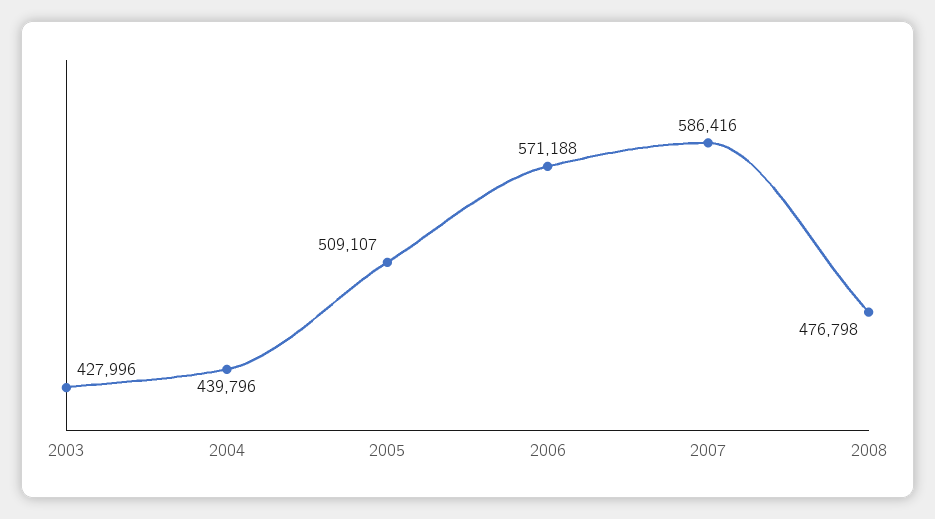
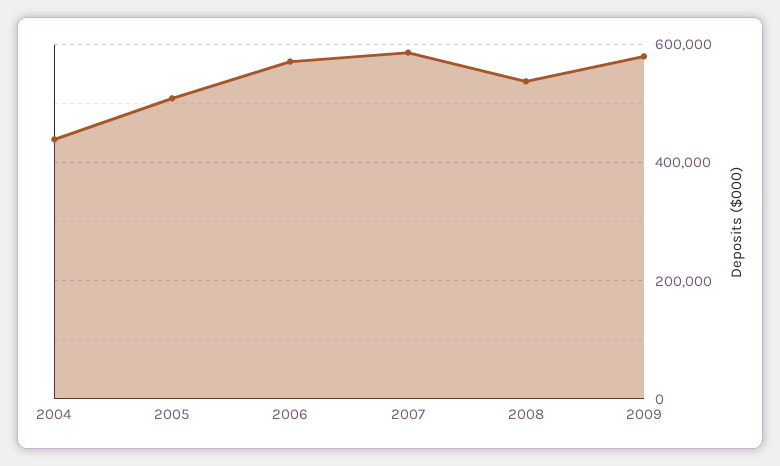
2003: 427996 -> none
2008: 476798 -> 540000
2009: none -> 580000

